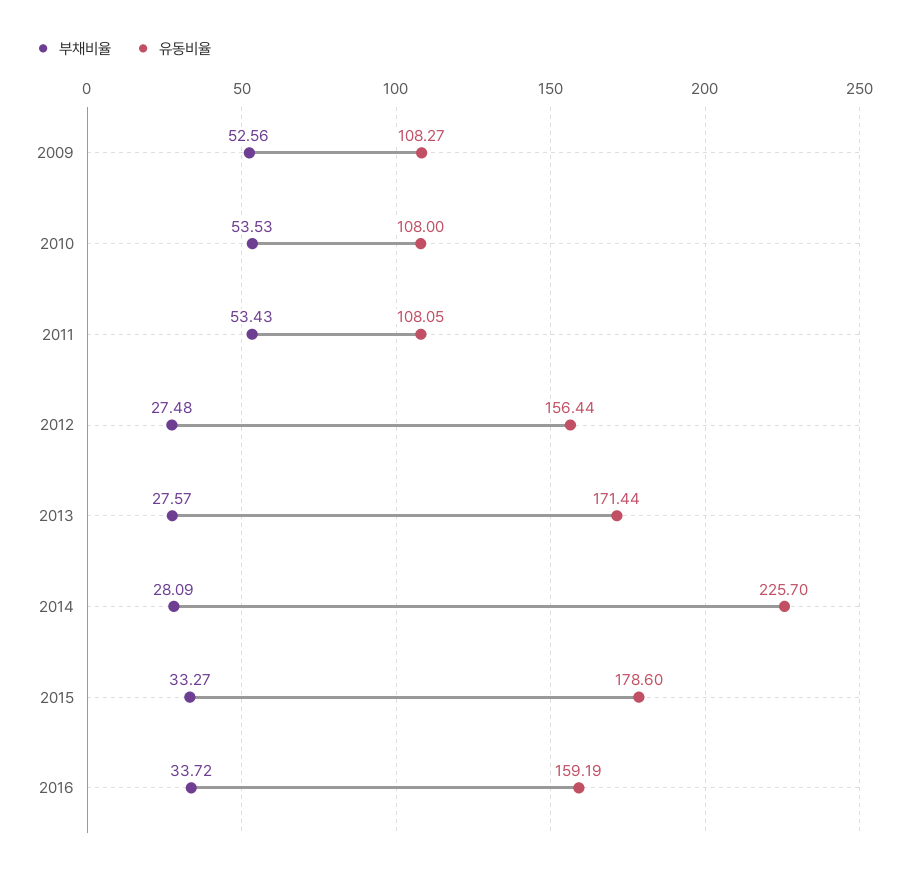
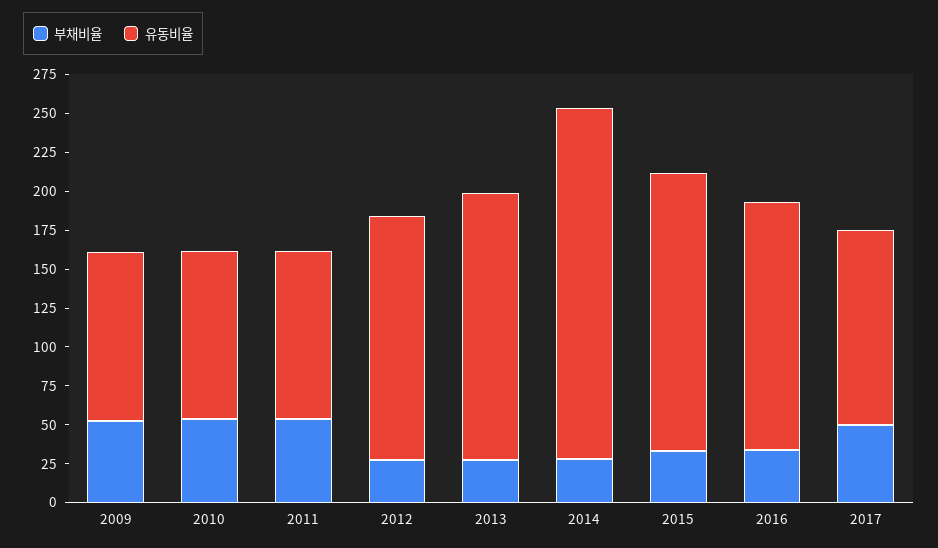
부채비율, 2017: none -> 50
유동비율, 2017: none -> 125

